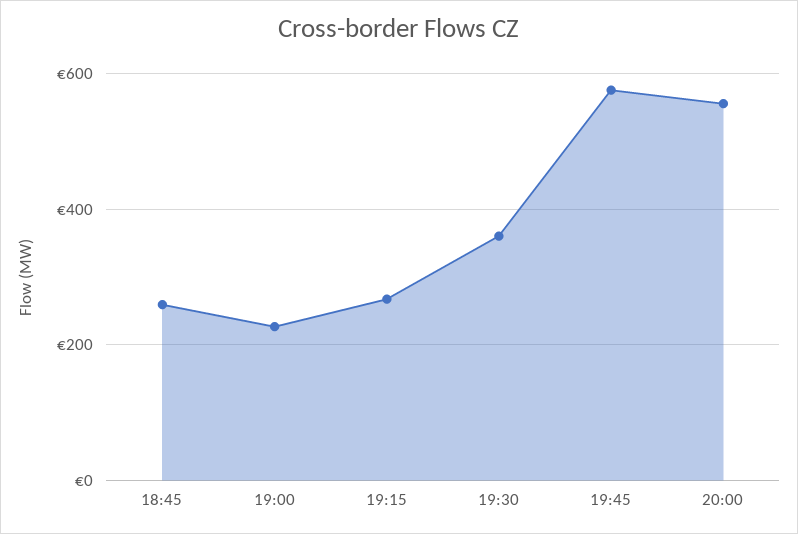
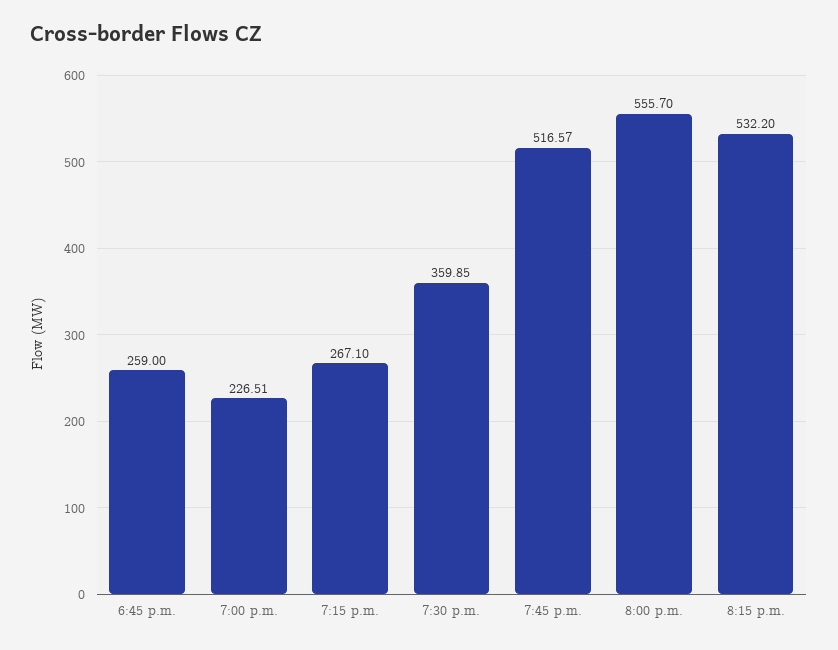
19:45: 580 -> 516.57
8:15 p.m.: none -> 532.2

